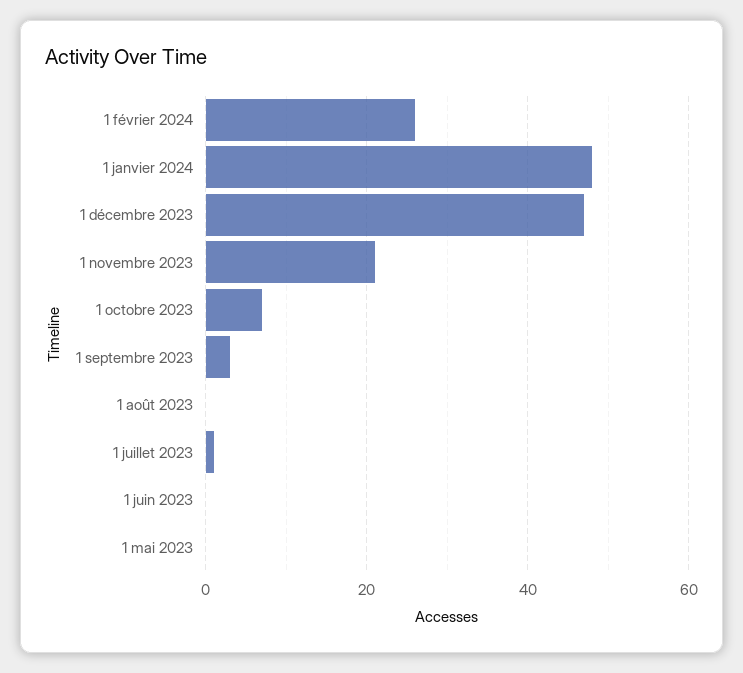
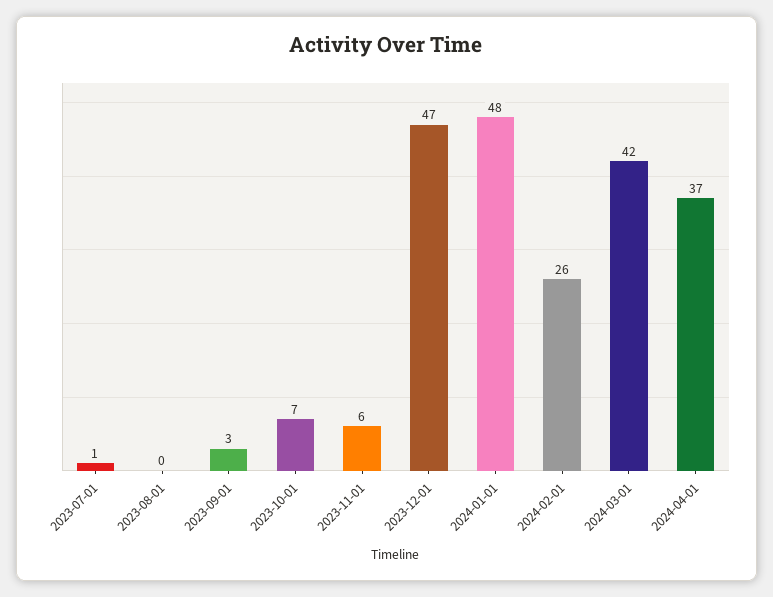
1 novembre 2023: 20 -> 6
1 juin 2023: 0 -> none
1 mai 2023: 0 -> none
2024-03-01: none -> 42
2024-04-01: none -> 37

